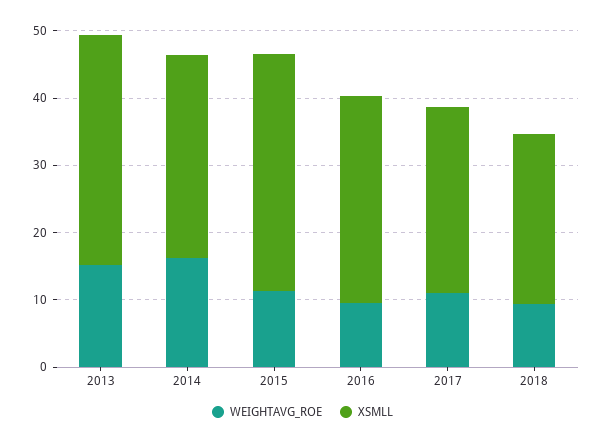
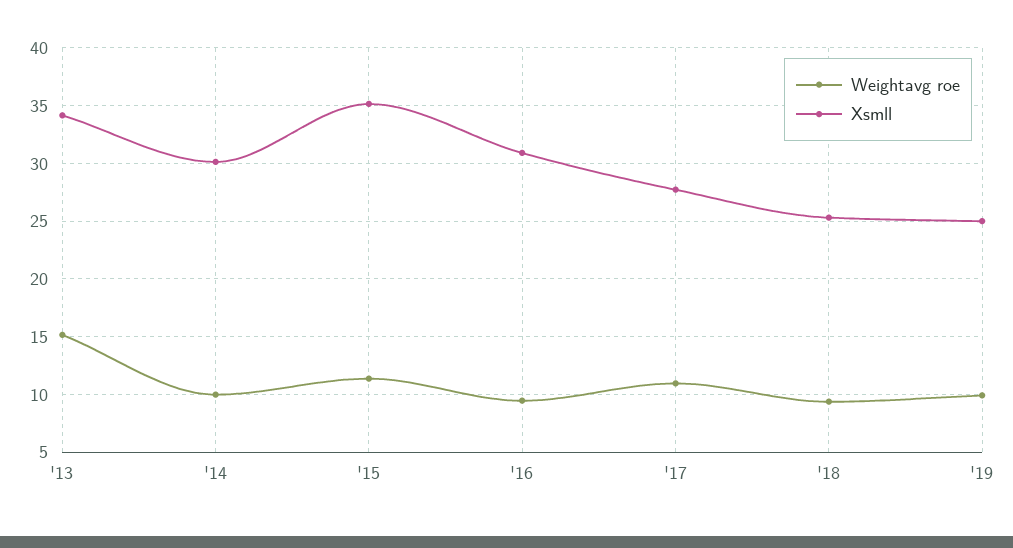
WEIGHTAVG_ROE, 2014: 16 -> 10
WEIGHTAVG_ROE, '19: none -> 10
XSMLL, '19: none -> 25

